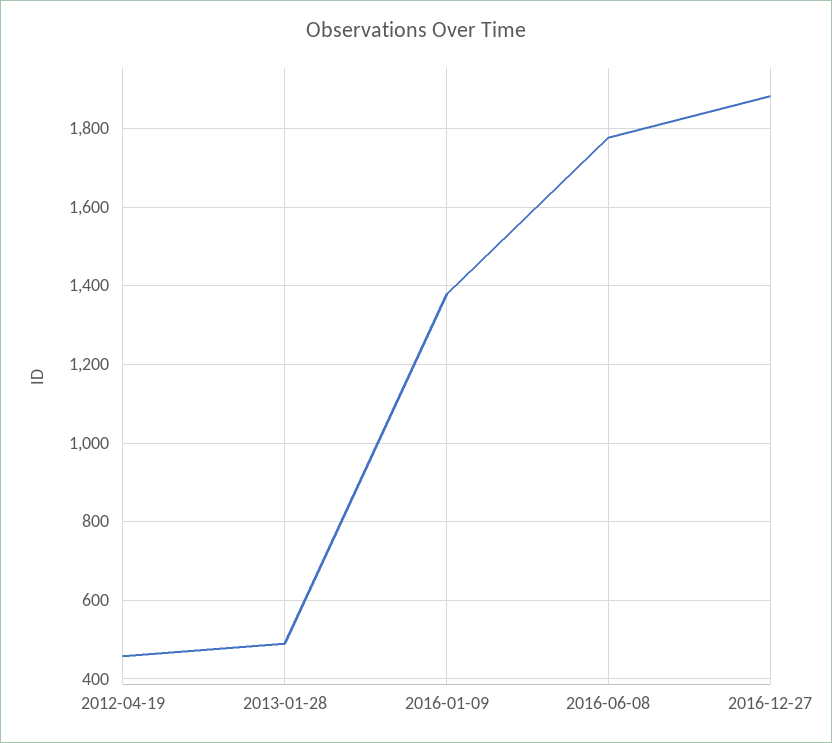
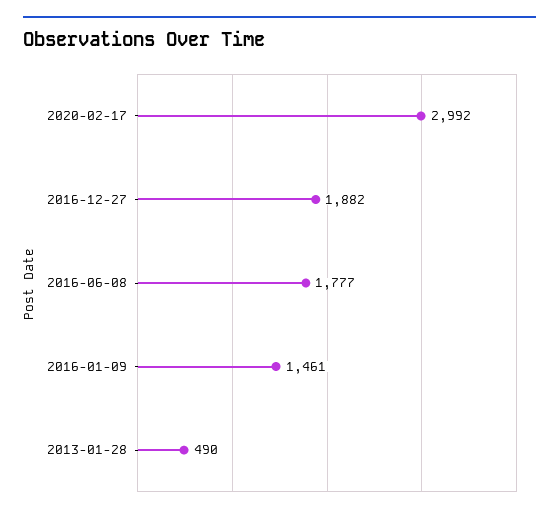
2012-04-19: 460 -> none
2016-01-09: 1380 -> 1461
2020-02-17: none -> 2992

